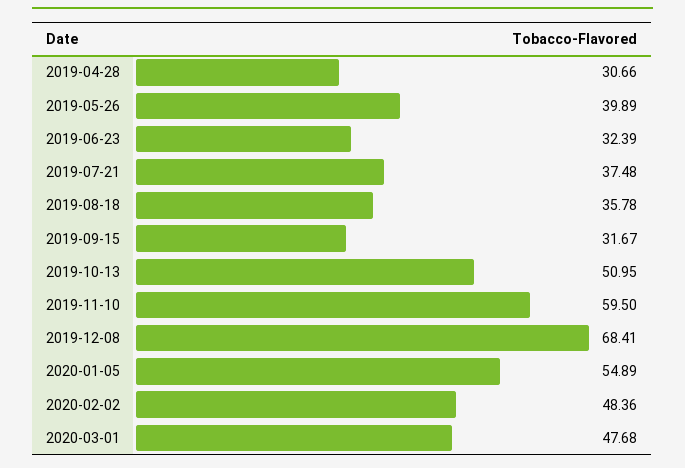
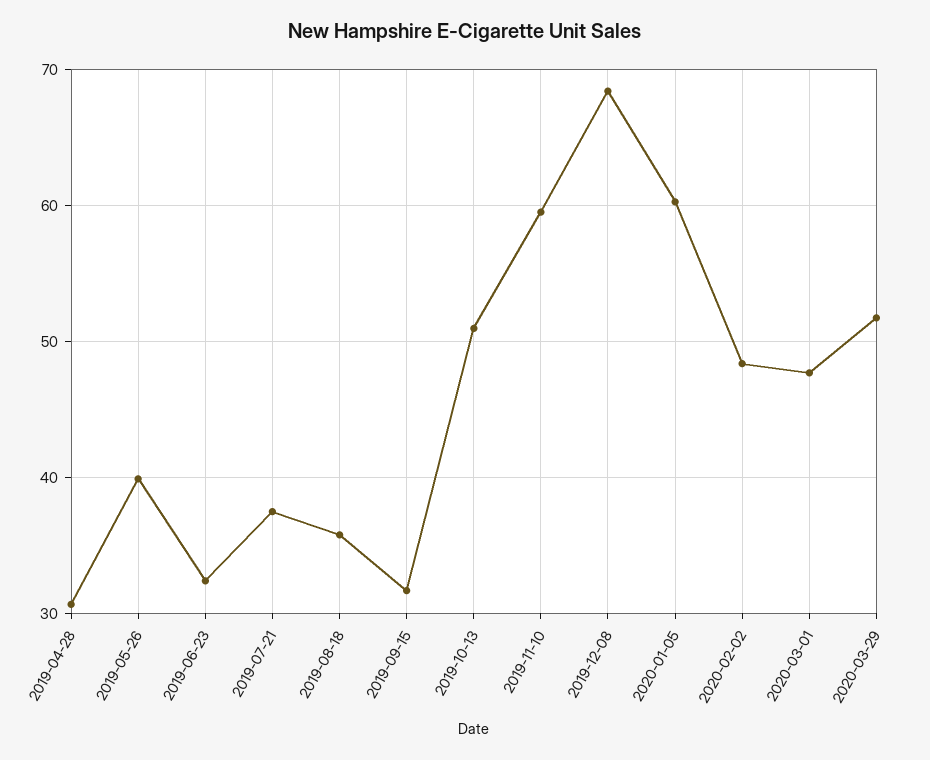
2020-01-05: 54.89 -> 60
2020-03-29: none -> 52

